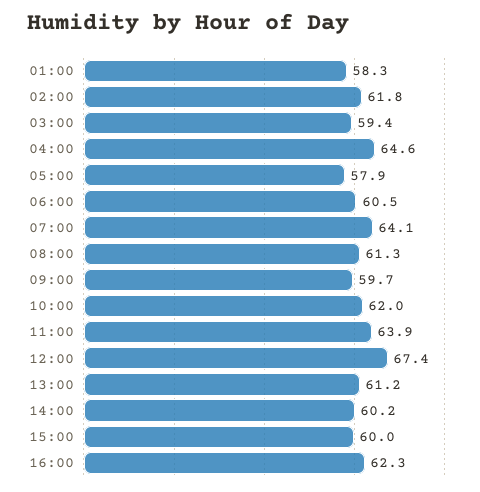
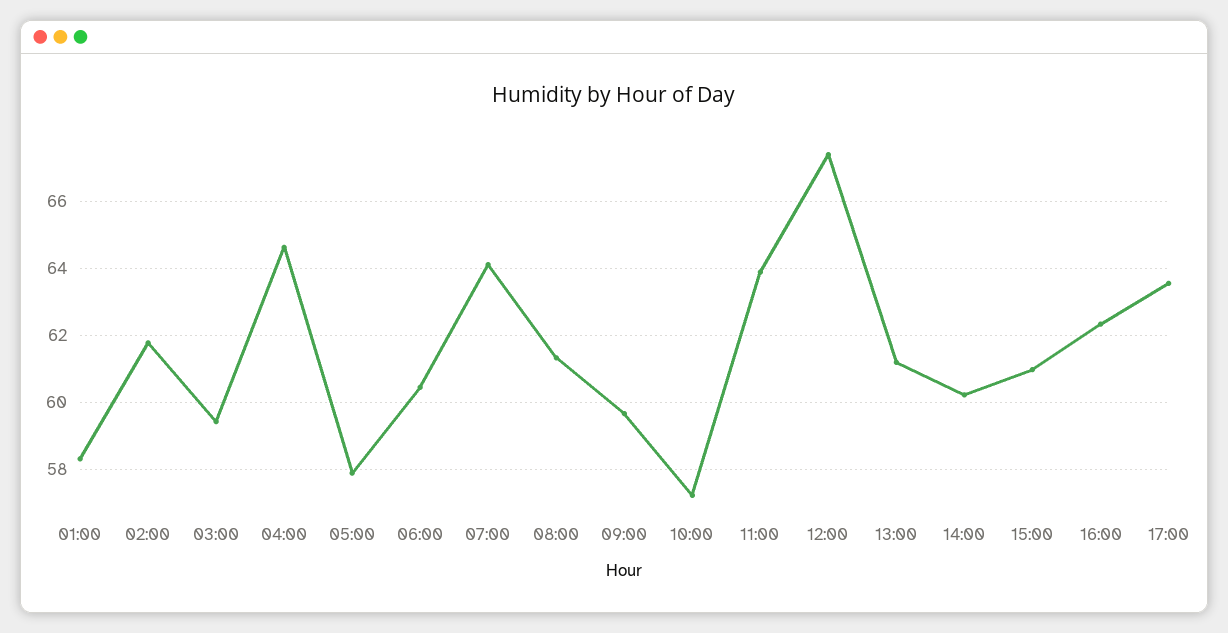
10:00: 62 -> 57.2
15:00: 60 -> 61
17:00: none -> 63.6

